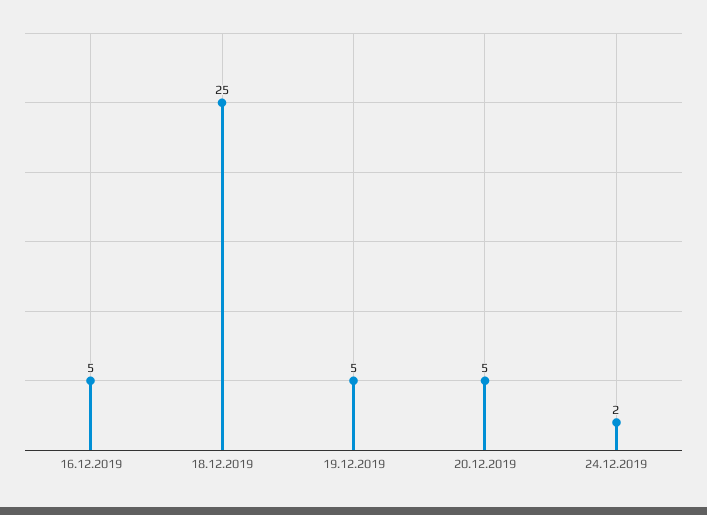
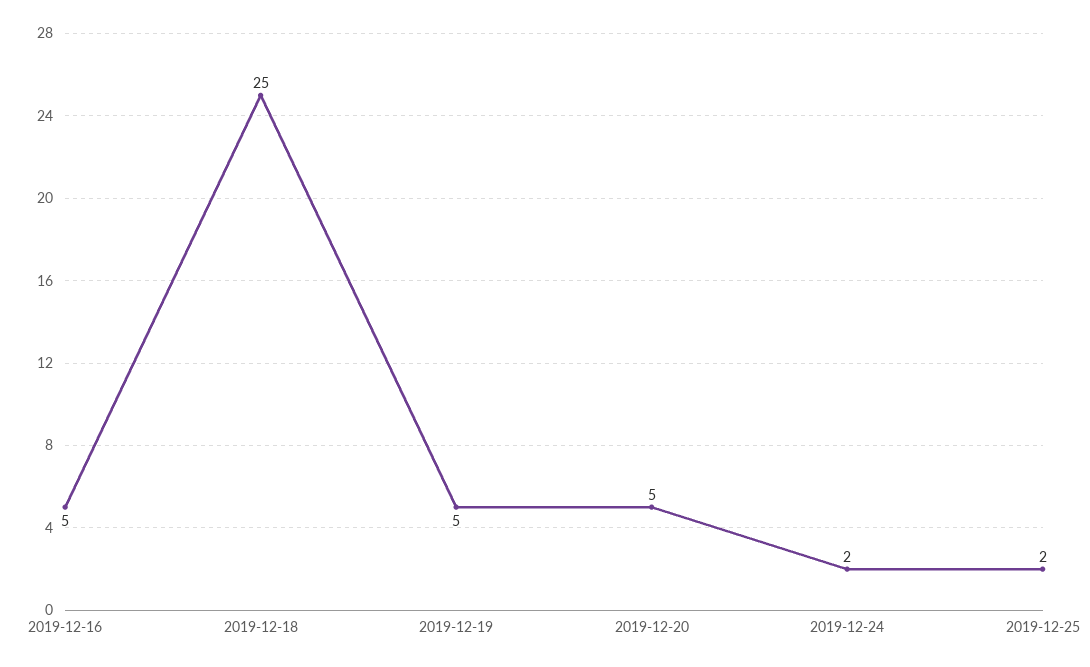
2019-12-25: none -> 2

